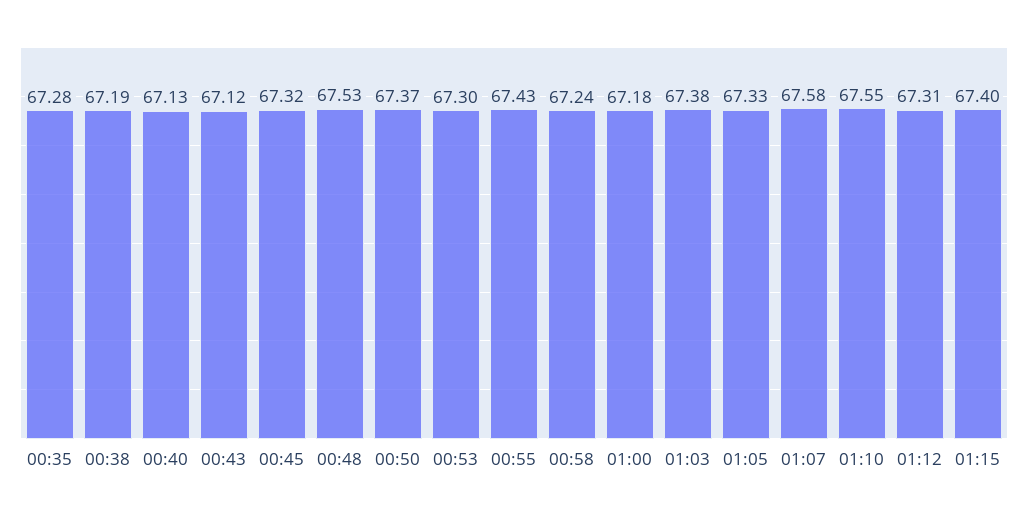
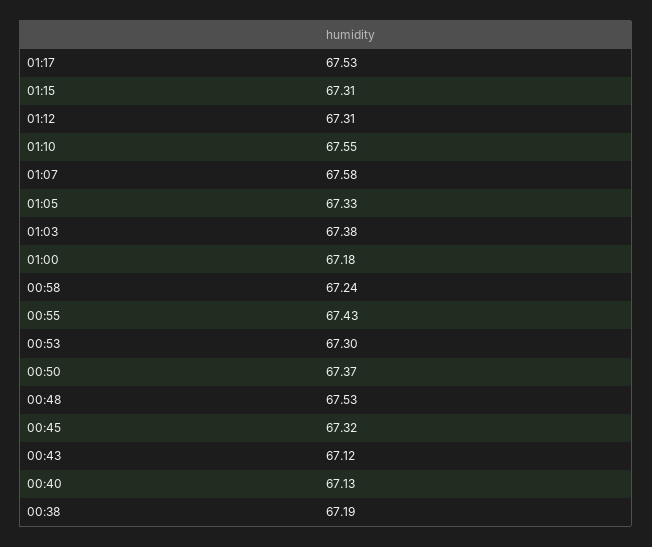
00:35: 67.28 -> none
01:15: 67.4 -> 67.31
01:17: none -> 67.53

